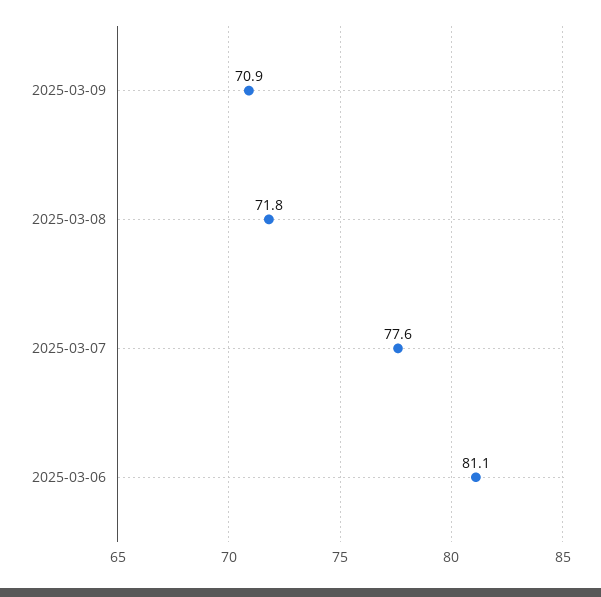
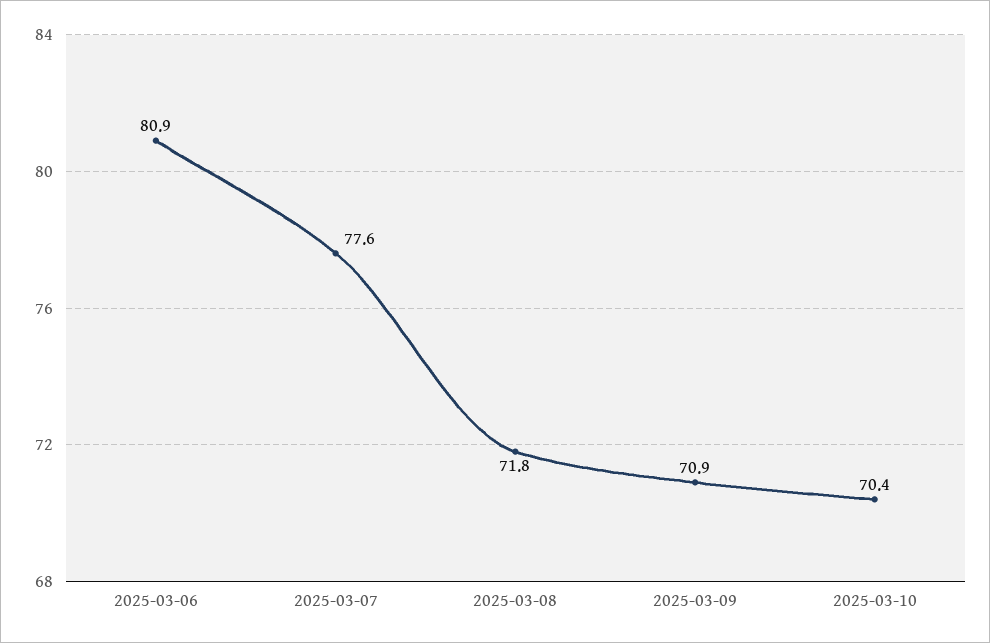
2025-03-06: 81.1 -> 80.9
2025-03-10: none -> 70.4

